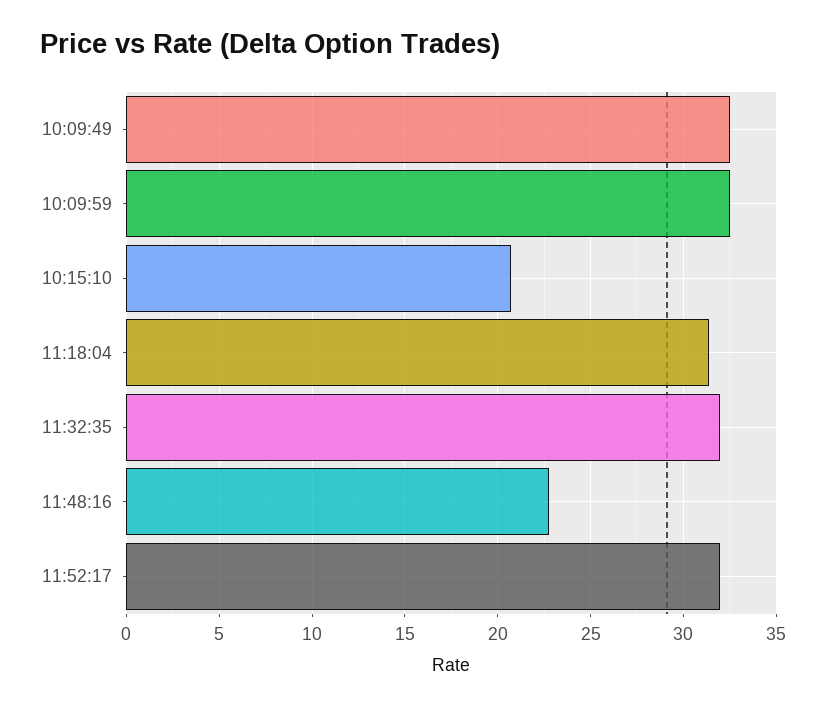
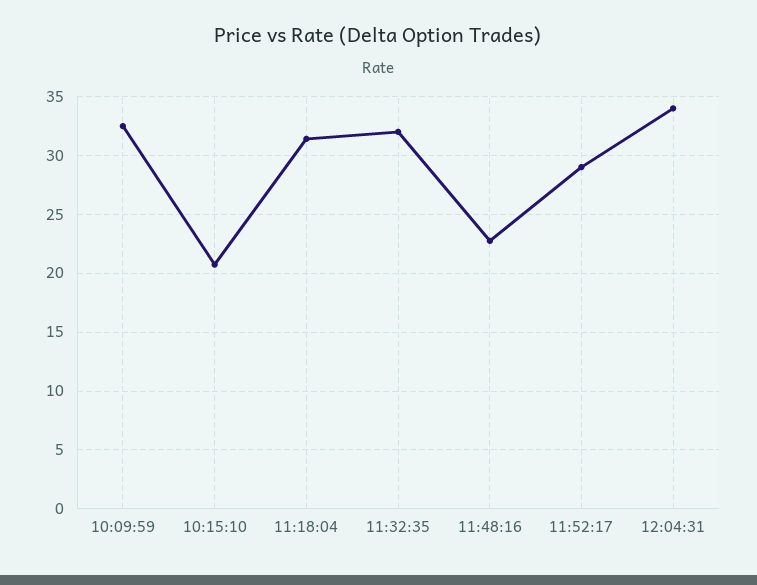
10:09:49: 32.5 -> none
11:52:17: 32 -> 29
12:04:31: none -> 34

